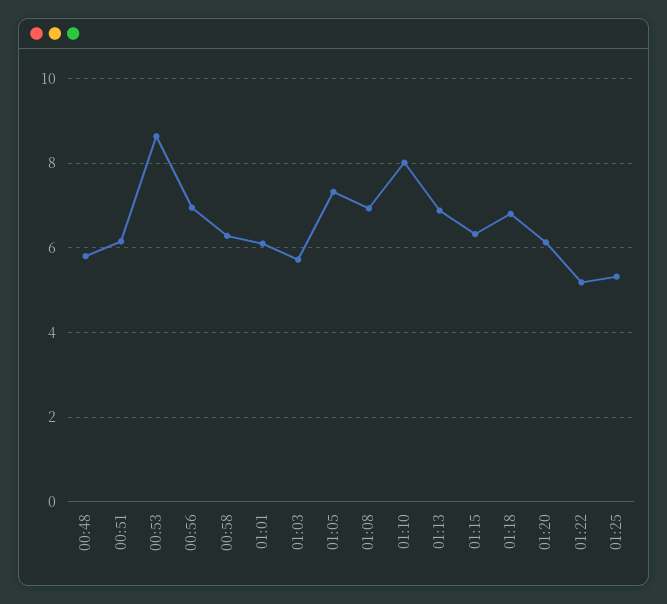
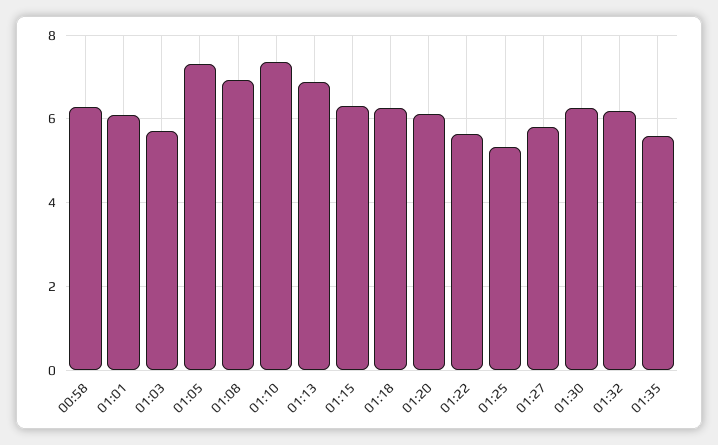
00:48: 5.8 -> none
00:51: 6.2 -> none
00:53: 8.6 -> none
00:56: 7 -> none
01:10: 8 -> 7.4
01:18: 6.8 -> 6.2
01:22: 5.2 -> 5.6
01:27: none -> 5.8
01:30: none -> 6.2
01:32: none -> 6.2
01:35: none -> 5.6

